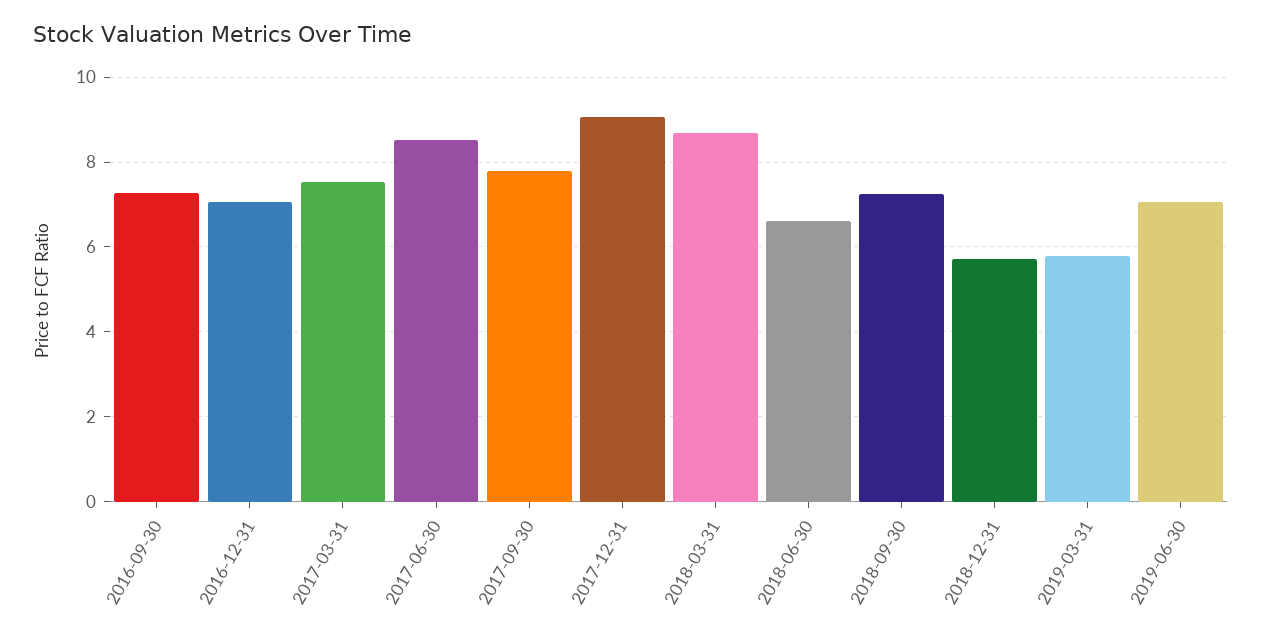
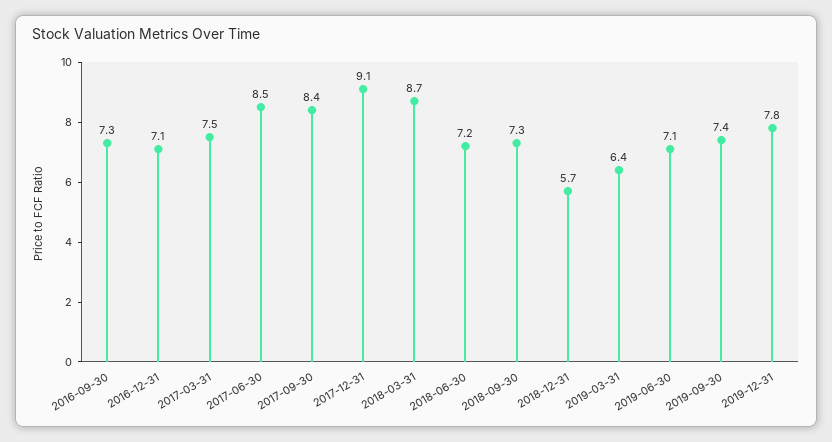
2017-09-30: 7.8 -> 8.4
2018-06-30: 6.6 -> 7.2
2019-03-31: 5.8 -> 6.4
2019-09-30: none -> 7.4
2019-12-31: none -> 7.8

